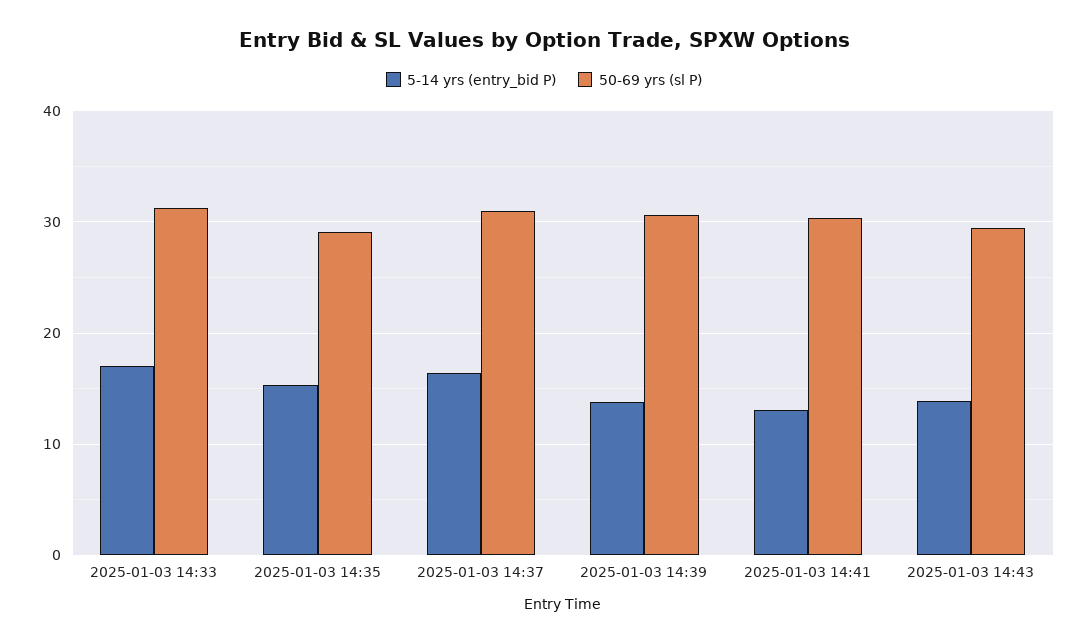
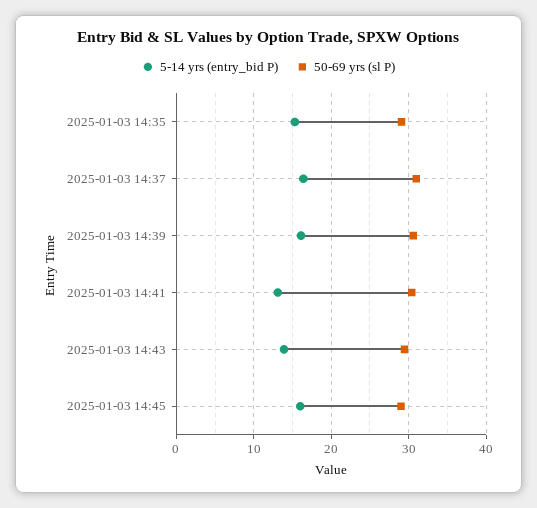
5-14 yrs (entry_bid P), 2025-01-03 14:33: 17 -> none
50-69 yrs (sl P), 2025-01-03 14:33: 31 -> none
5-14 yrs (entry_bid P), 2025-01-03 14:39: 14 -> 16
5-14 yrs (entry_bid P), 2025-01-03 14:45: none -> 16
50-69 yrs (sl P), 2025-01-03 14:45: none -> 29

